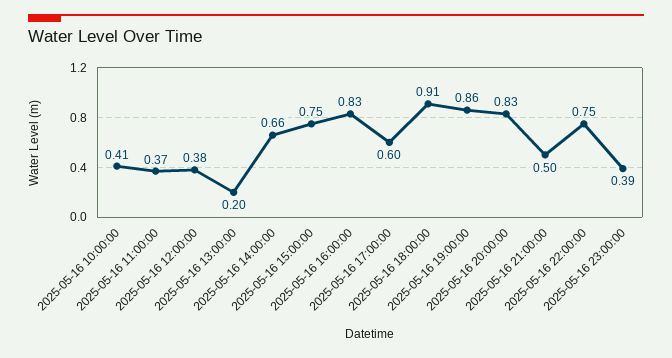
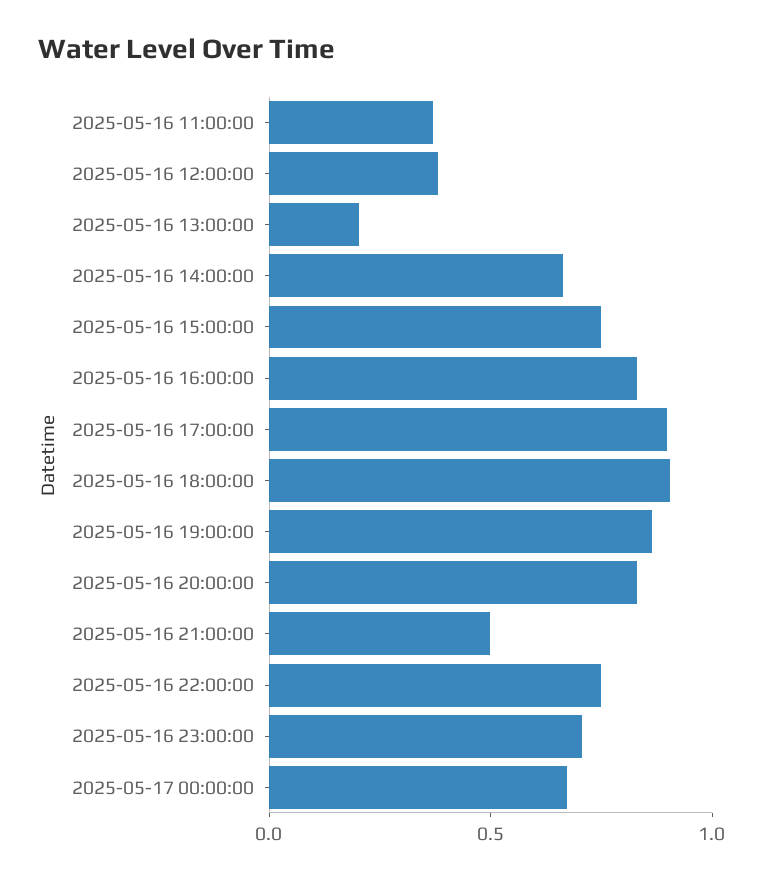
2025-05-16 10:00:00: 0.41 -> none
2025-05-16 17:00:00: 0.6 -> 0.9
2025-05-16 23:00:00: 0.39 -> 0.7
2025-05-17 00:00:00: none -> 0.7

